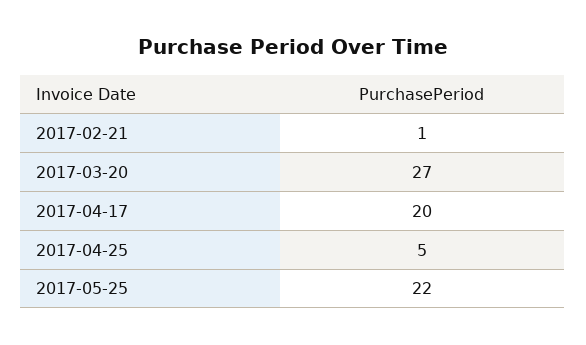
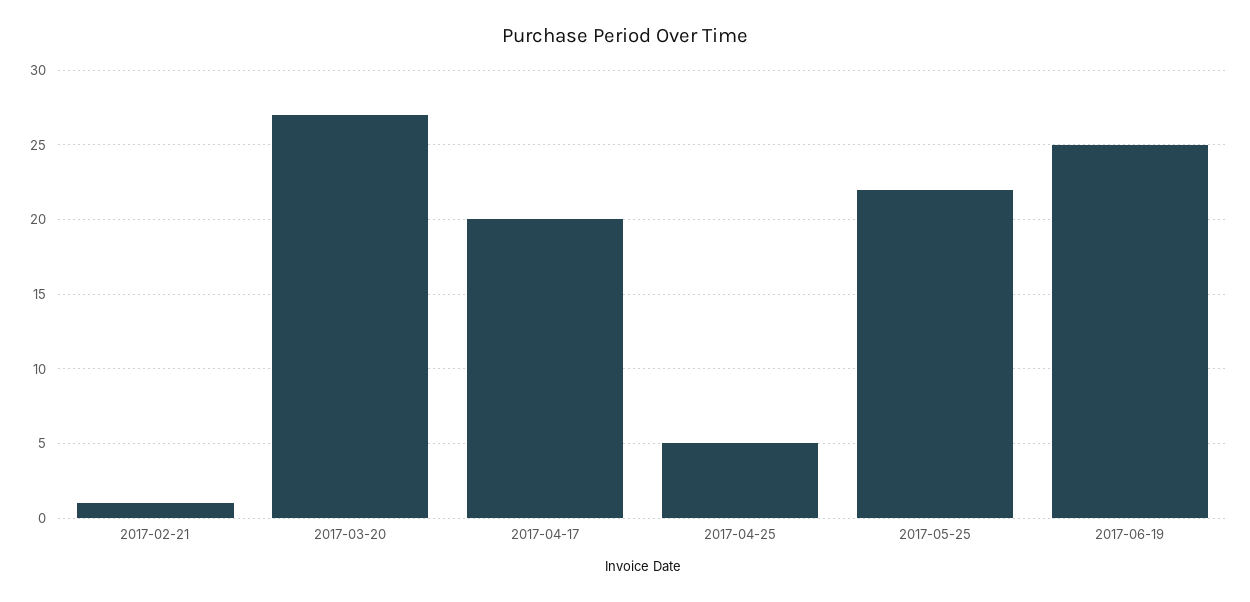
2017-06-19: none -> 25

